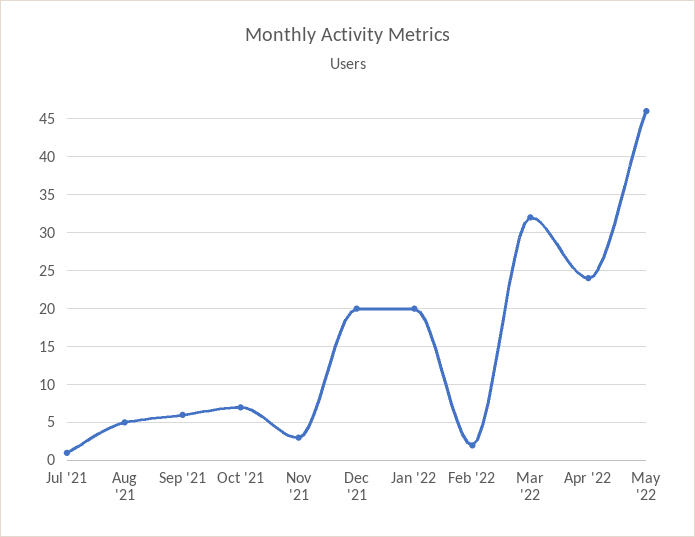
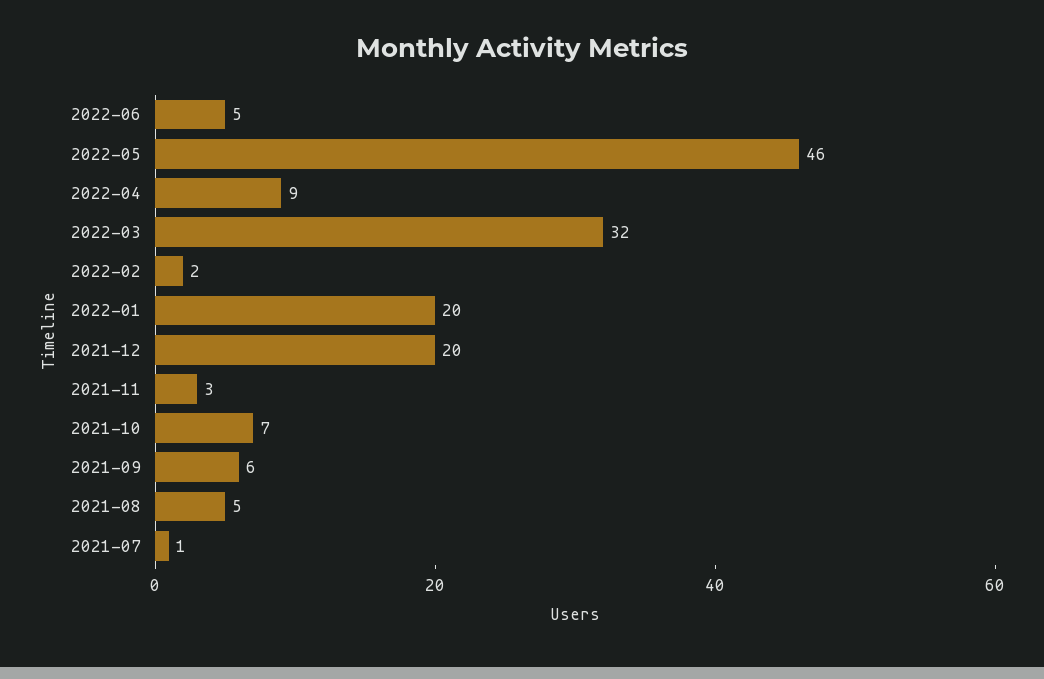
Apr '22: 24 -> 9
2022-06: none -> 5

